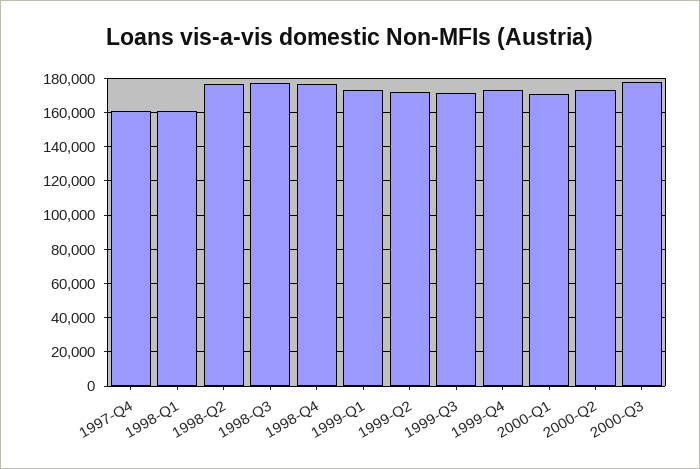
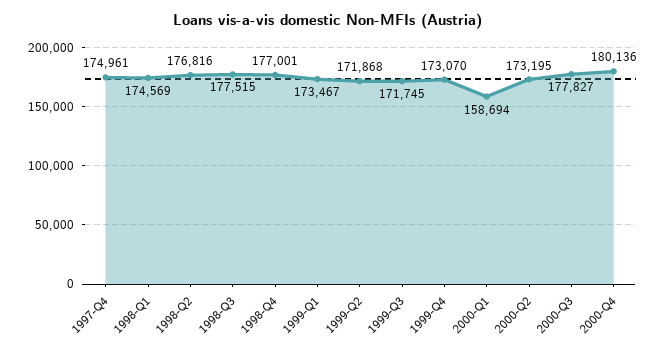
1997-Q4: 160000 -> 174961
1998-Q1: 160000 -> 174569
2000-Q1: 170000 -> 158694
2000-Q4: none -> 180136

